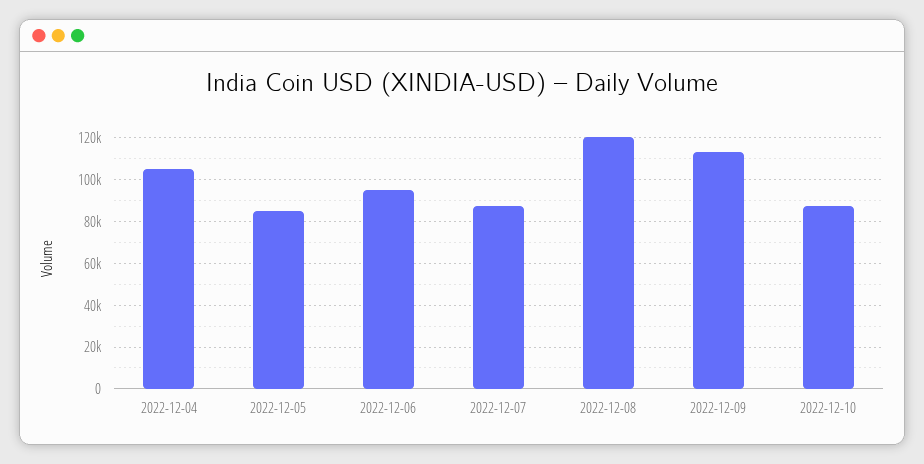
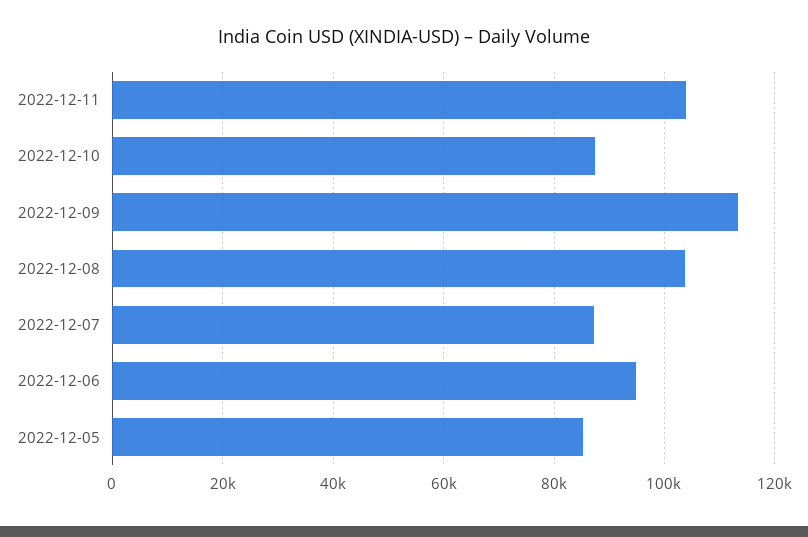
2022-12-04: 105000 -> none
2022-12-08: 120000 -> 104000
2022-12-11: none -> 104000

